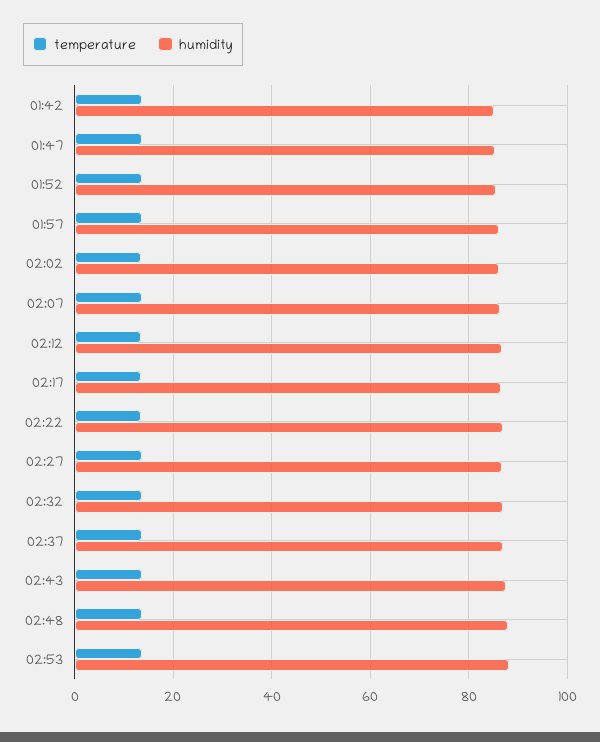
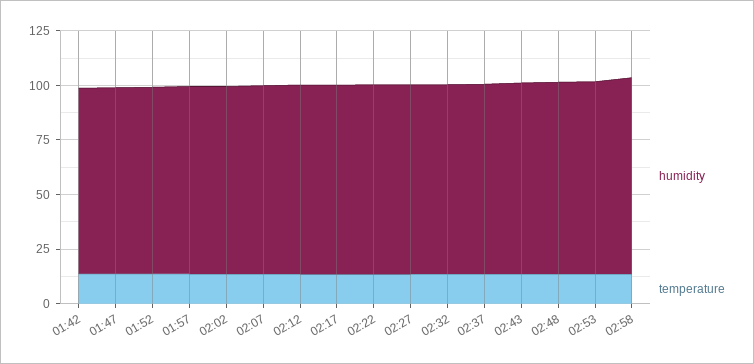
humidity, 02:58: none -> 90
temperature, 02:58: none -> 15

